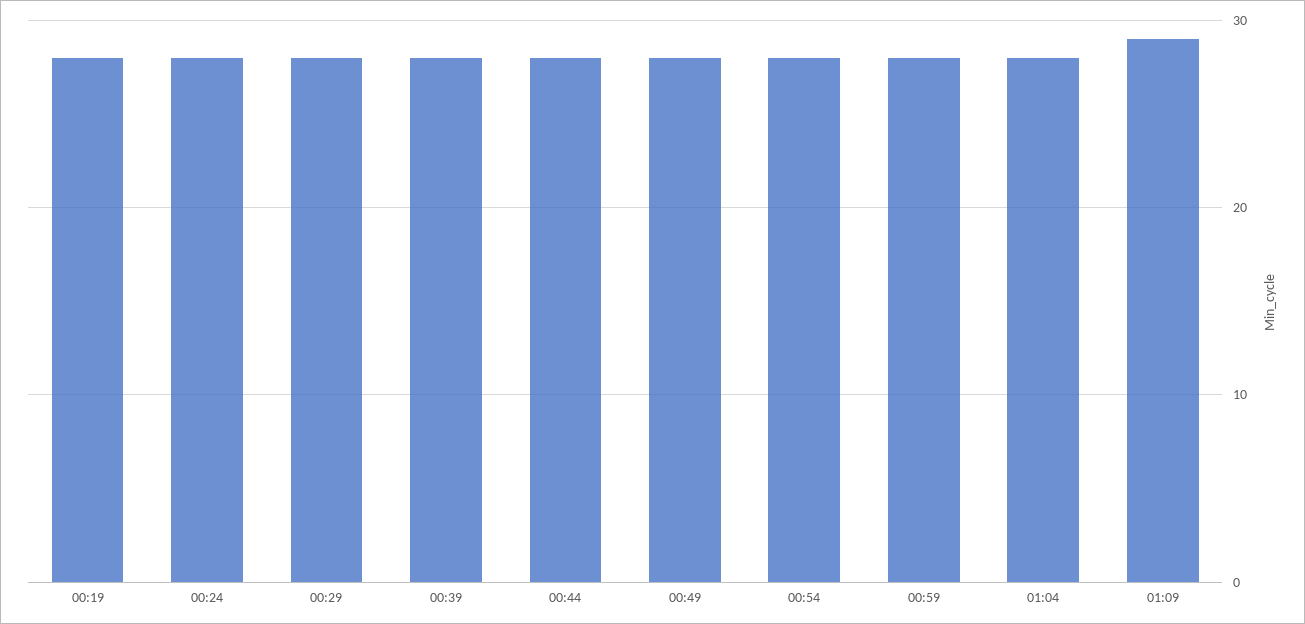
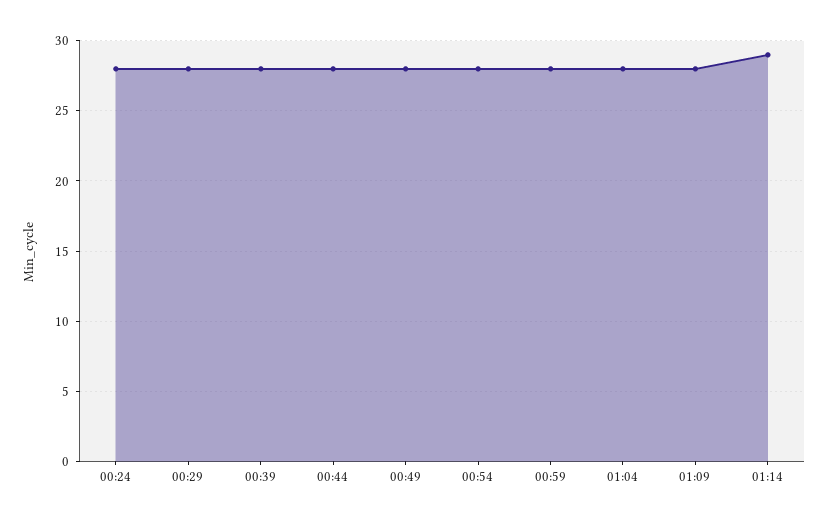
00:19: 28 -> none
01:09: 29 -> 28
01:14: none -> 29

